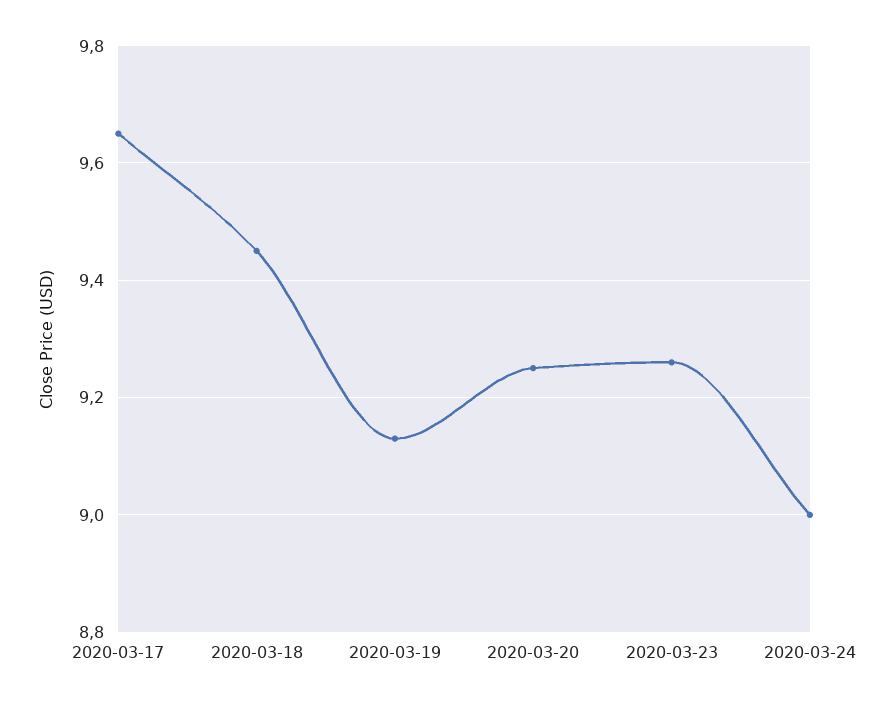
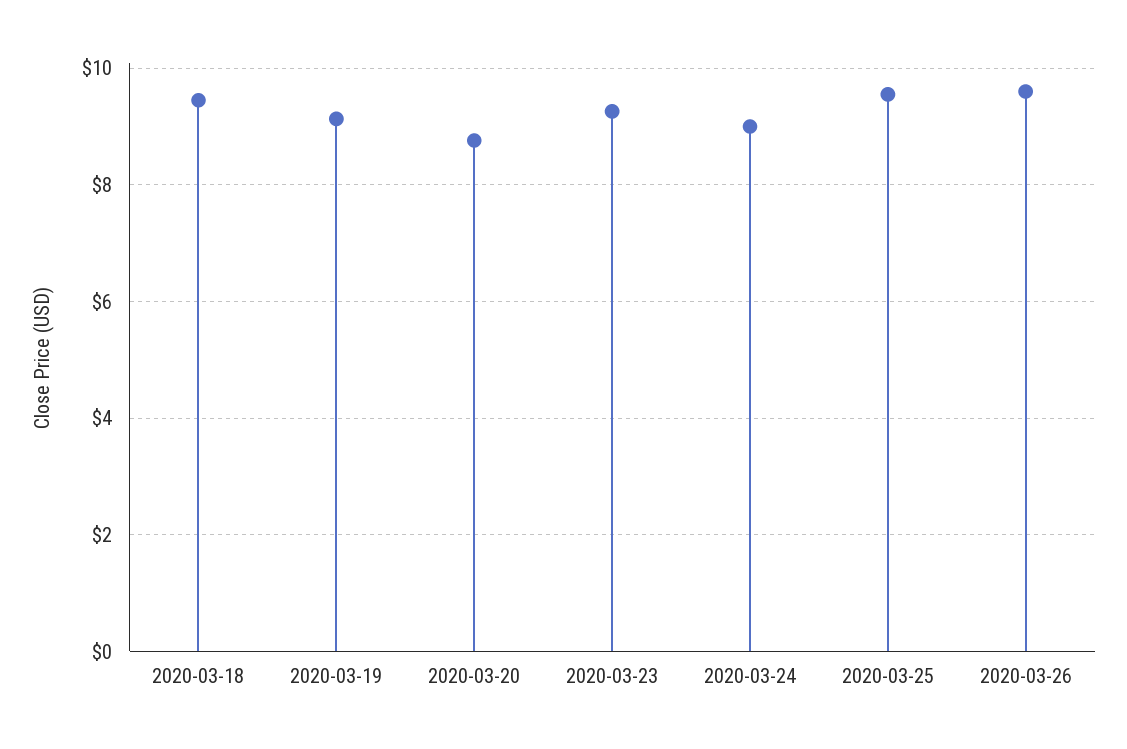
2020-03-17: 9.65 -> none
2020-03-20: 9.25 -> 8.8
2020-03-25: none -> 9.6
2020-03-26: none -> 9.6

